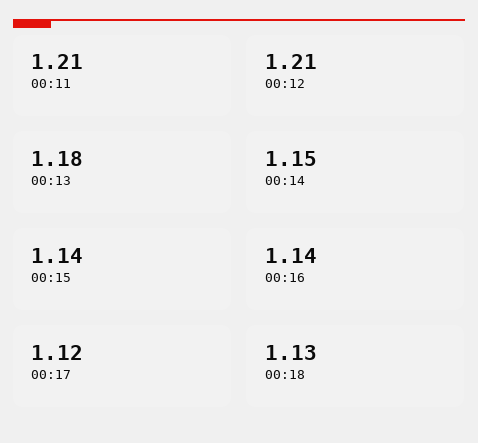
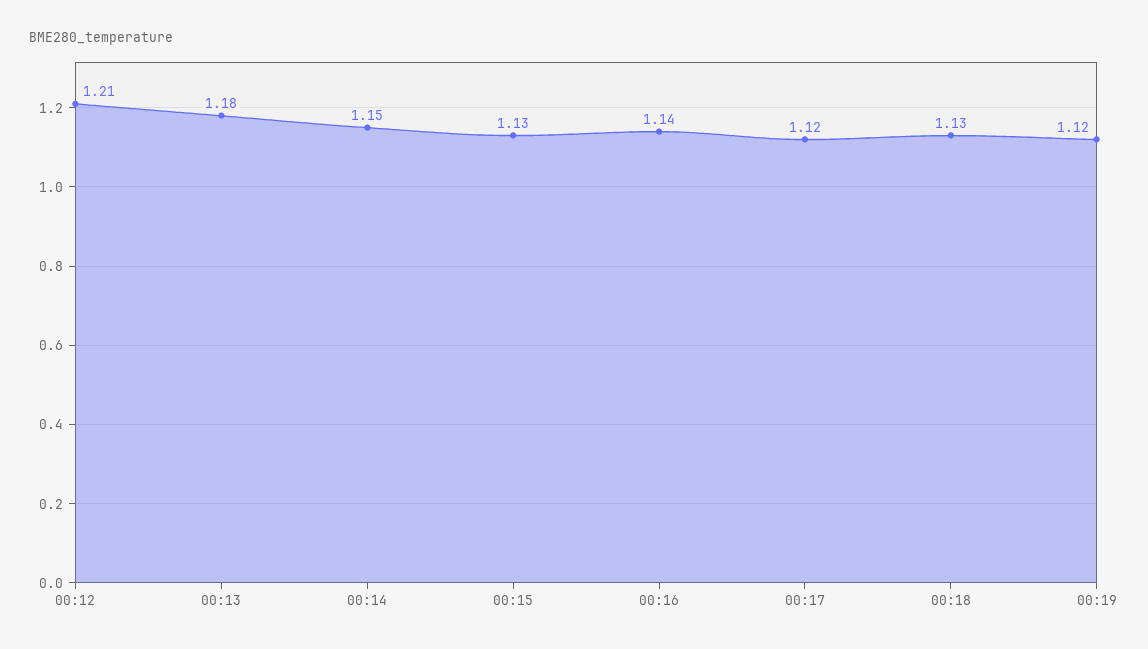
00:11: 1.21 -> none
00:15: 1.14 -> 1.13
00:19: none -> 1.12

